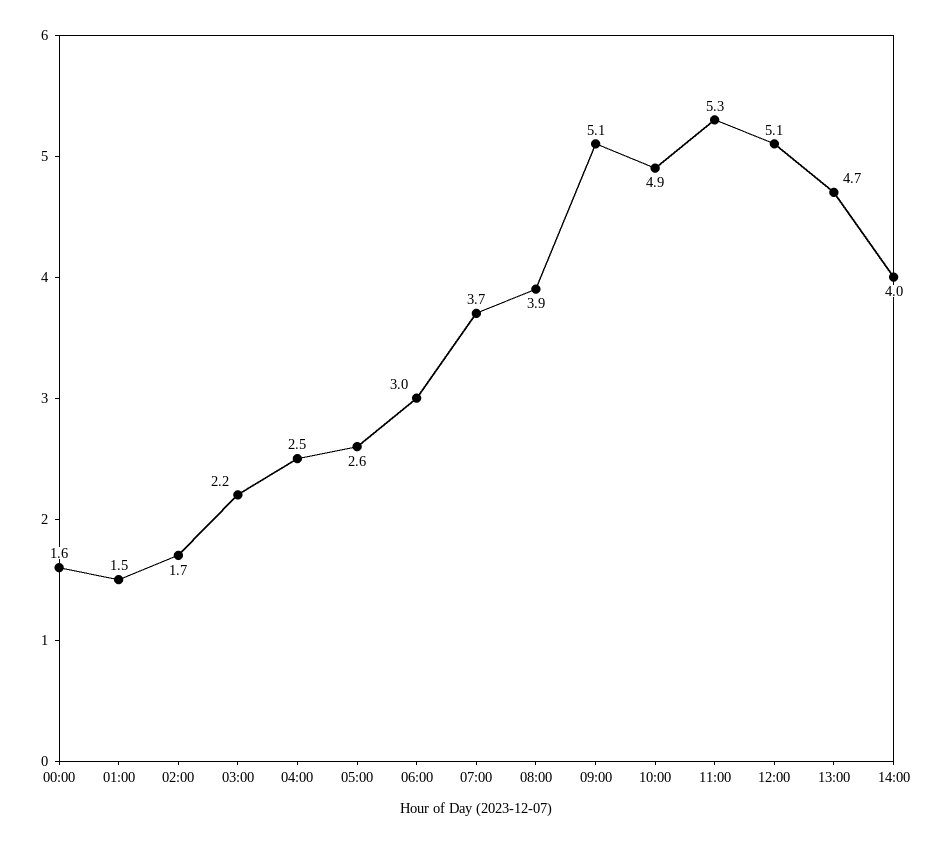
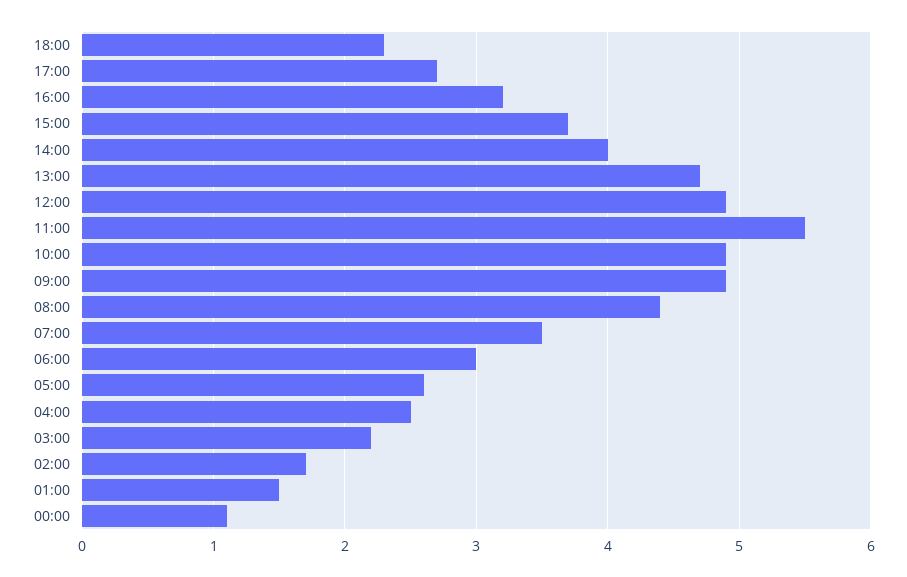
00:00: 1.6 -> 1.1
07:00: 3.7 -> 3.5
08:00: 3.9 -> 4.4
09:00: 5.1 -> 4.9
11:00: 5.3 -> 5.5
12:00: 5.1 -> 4.9
18:00: none -> 2.3
17:00: none -> 2.7
16:00: none -> 3.2
15:00: none -> 3.7

